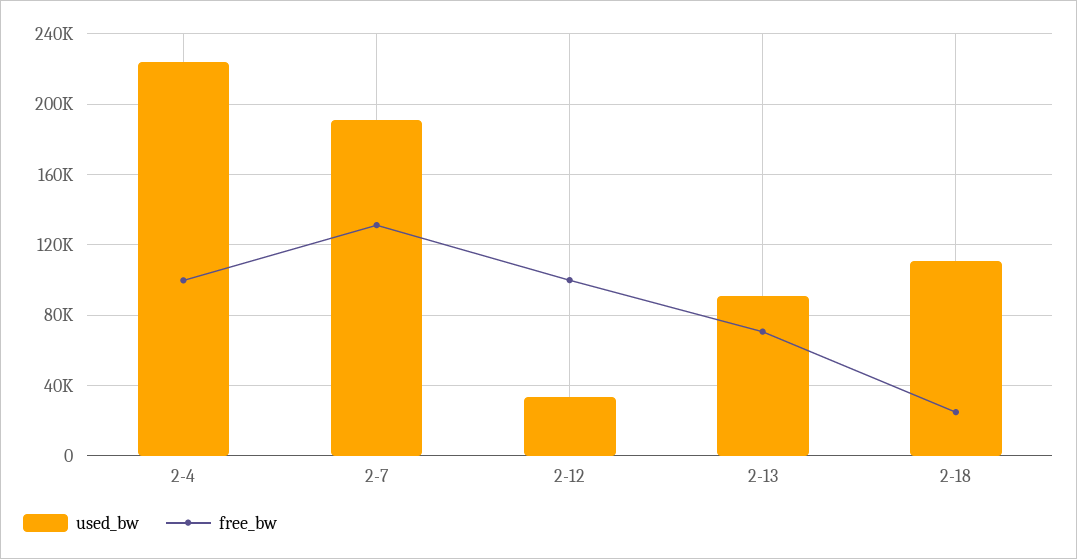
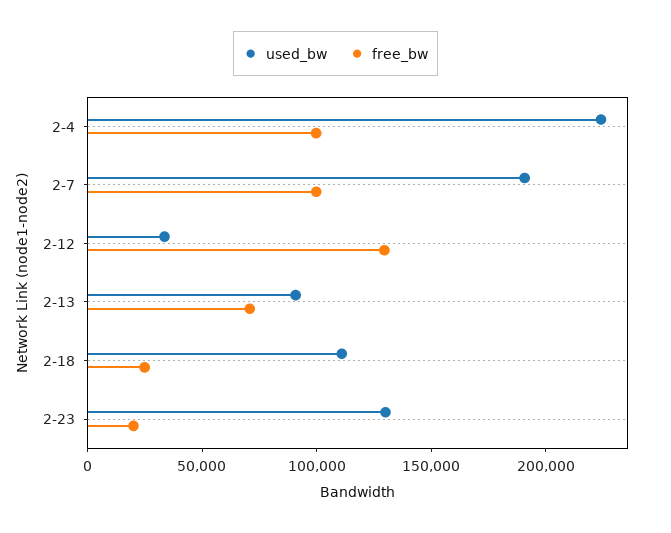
free_bw, 2-7: 130000 -> 100000
free_bw, 2-12: 100000 -> 130000
used_bw, 2-23: none -> 130000
free_bw, 2-23: none -> 20000

